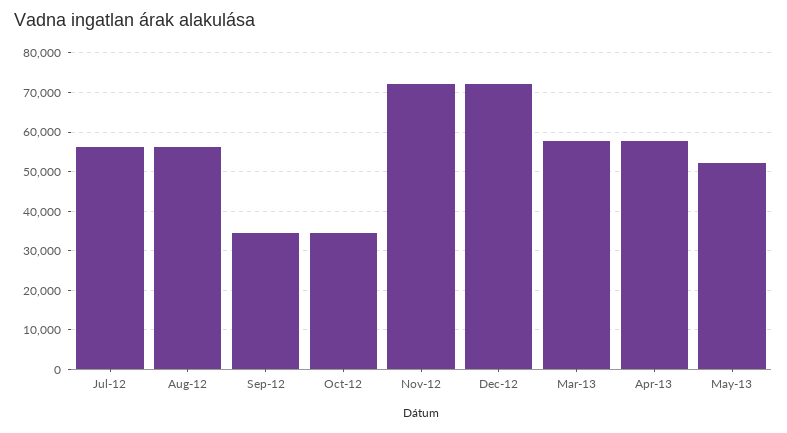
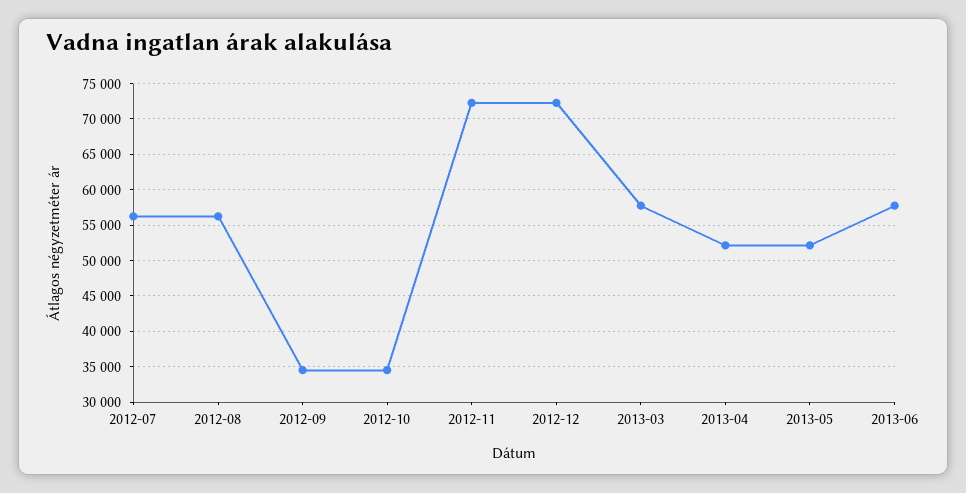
Apr-13: 58000 -> 52000
2013-06: none -> 58000

